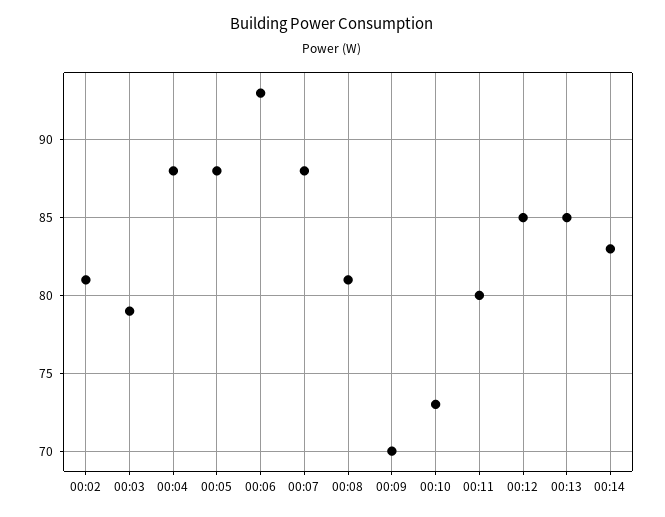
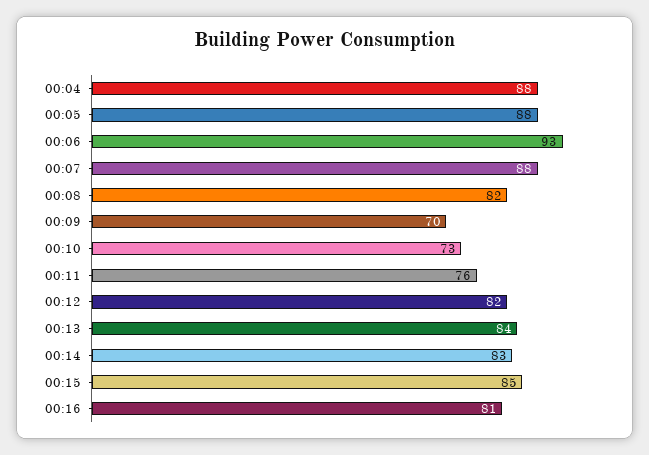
00:02: 81 -> none
00:03: 79 -> none
00:08: 81 -> 82
00:11: 80 -> 76
00:12: 85 -> 82
00:13: 85 -> 84
00:15: none -> 85
00:16: none -> 81

